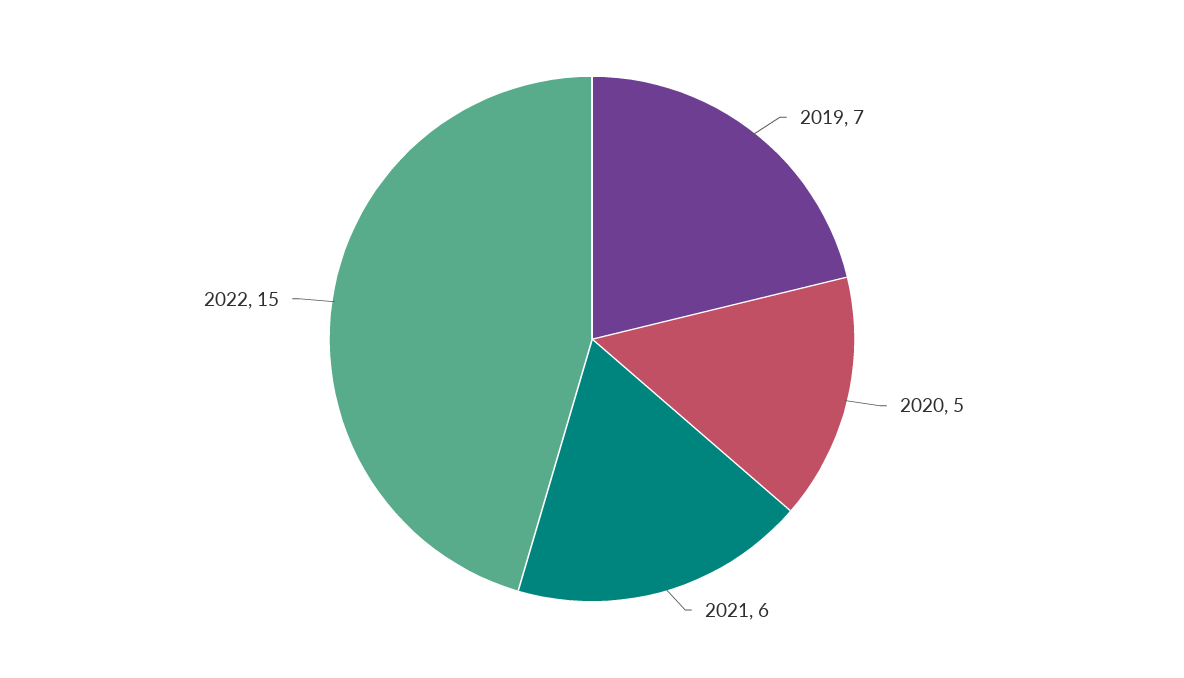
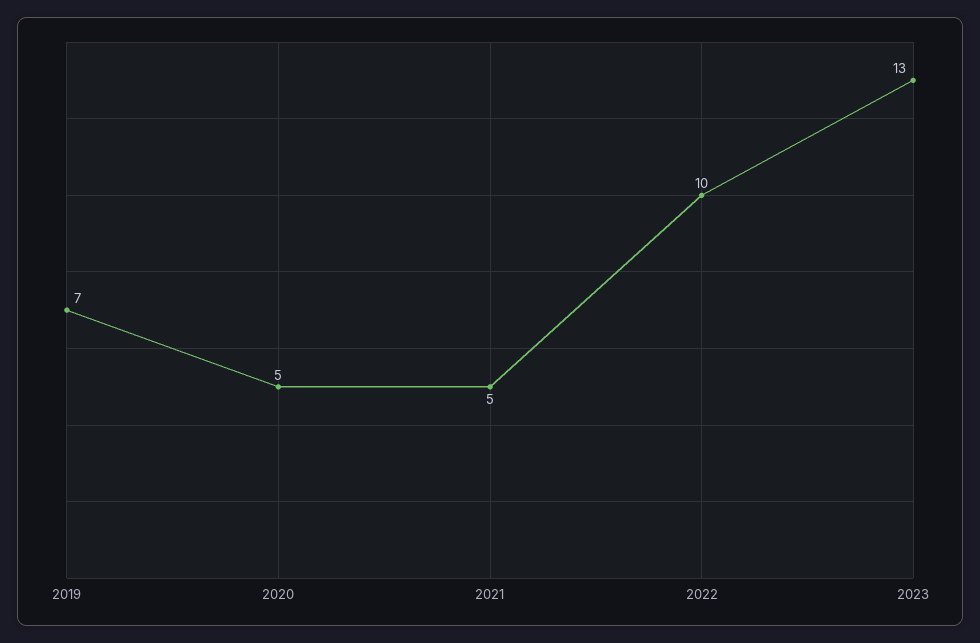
2021: 6 -> 5
2022: 15 -> 10
2023: none -> 13

